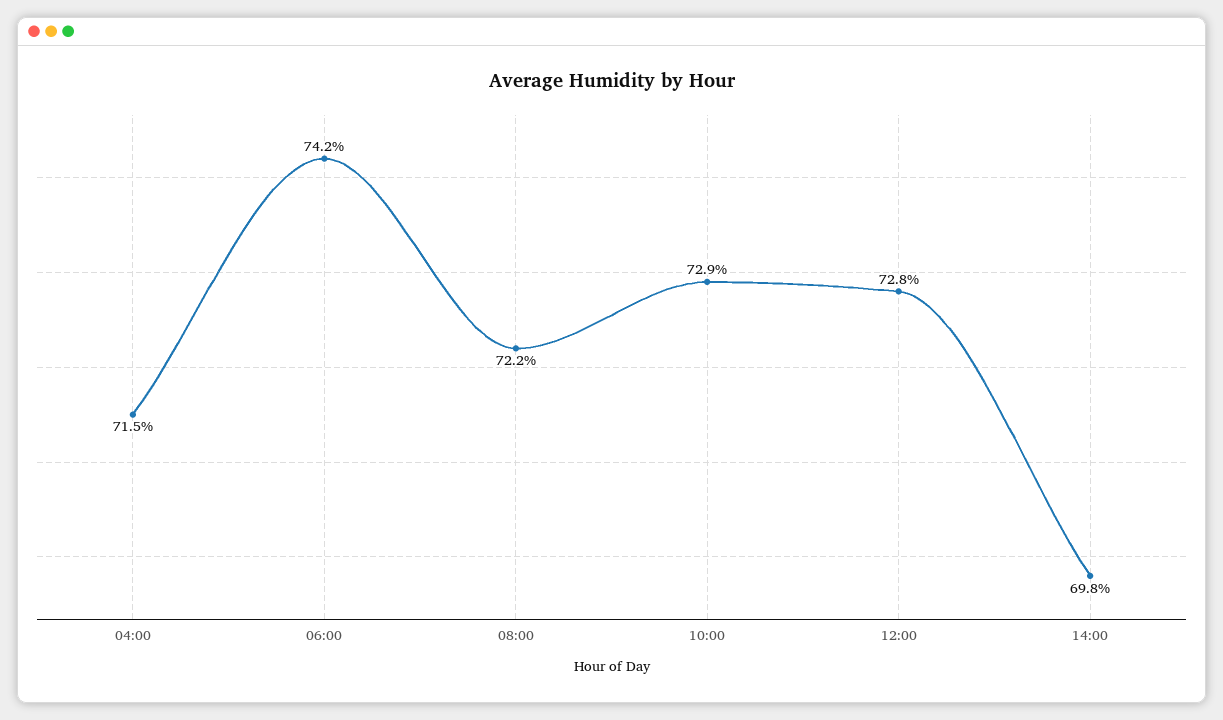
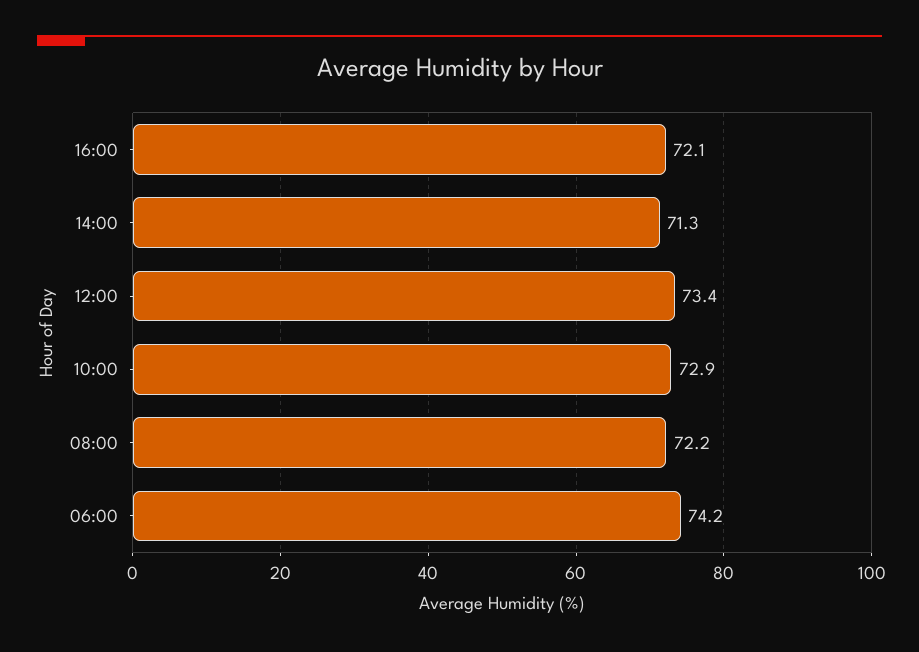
04:00: 71.5 -> none
12:00: 72.8 -> 73.4
14:00: 69.8 -> 71.3
16:00: none -> 72.1

